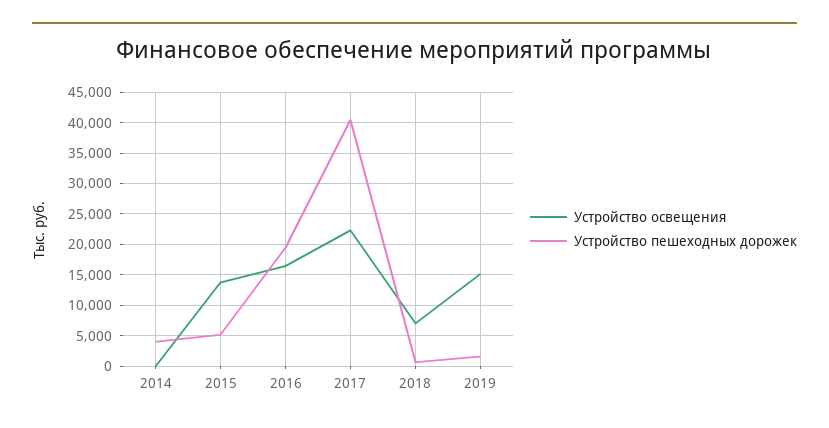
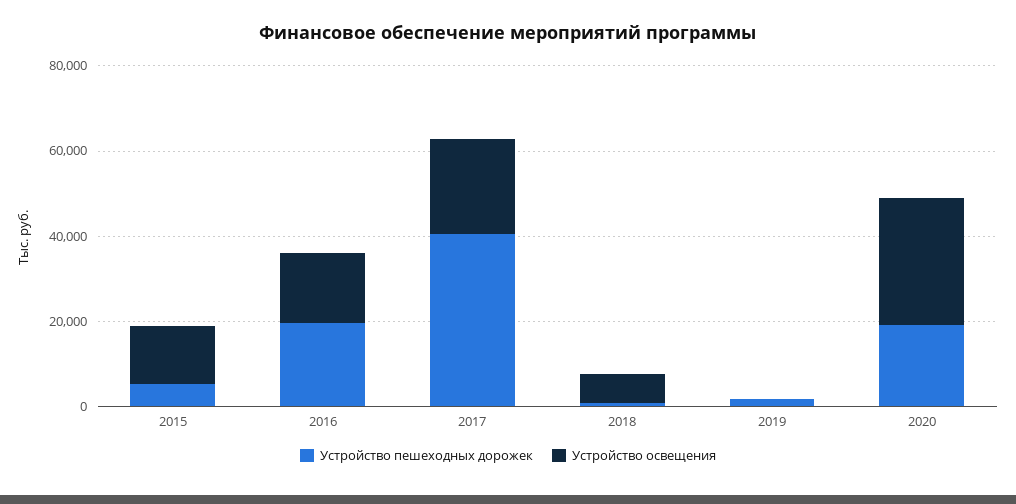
Устройство освещения, 2014: 0 -> none
Устройство пешеходных дорожек, 2014: 4000 -> none
Устройство освещения, 2019: 15000 -> 0
Устройство пешеходных дорожек, 2020: none -> 20000
Устройство освещения, 2020: none -> 30000

